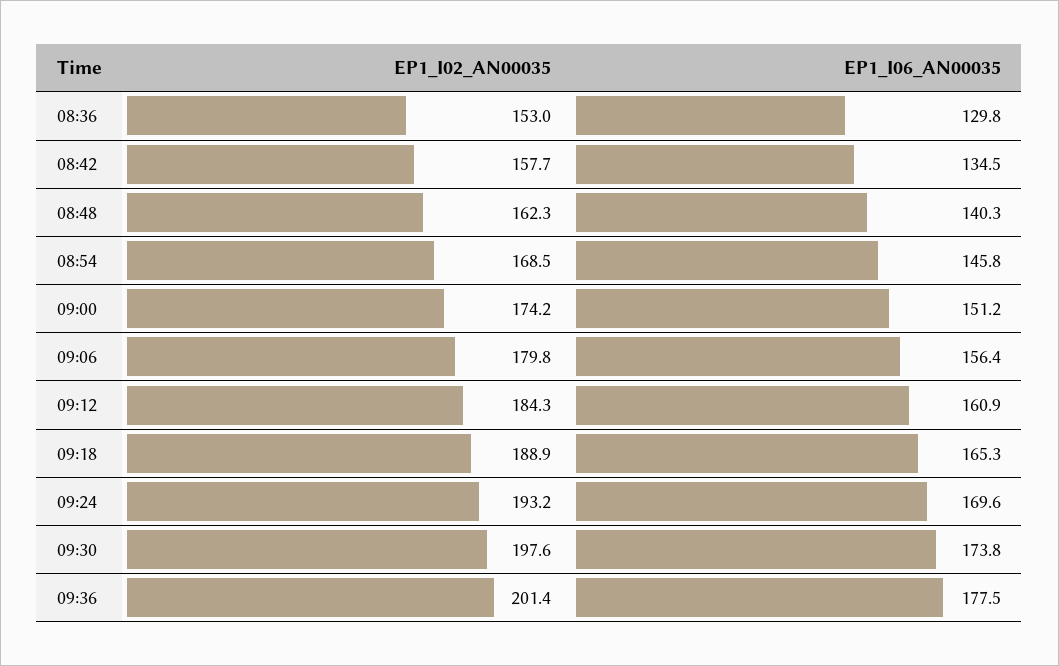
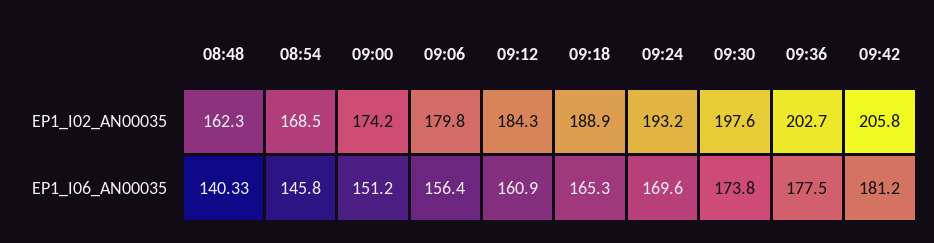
EP1_I02_AN00035, 08:36: 153 -> none
EP1_I06_AN00035, 08:36: 129.8 -> none
EP1_I02_AN00035, 08:42: 157.7 -> none
EP1_I06_AN00035, 08:42: 134.5 -> none
EP1_I02_AN00035, 09:36: 201.4 -> 202.7
EP1_I02_AN00035, 09:42: none -> 205.8
EP1_I06_AN00035, 09:42: none -> 181.2

